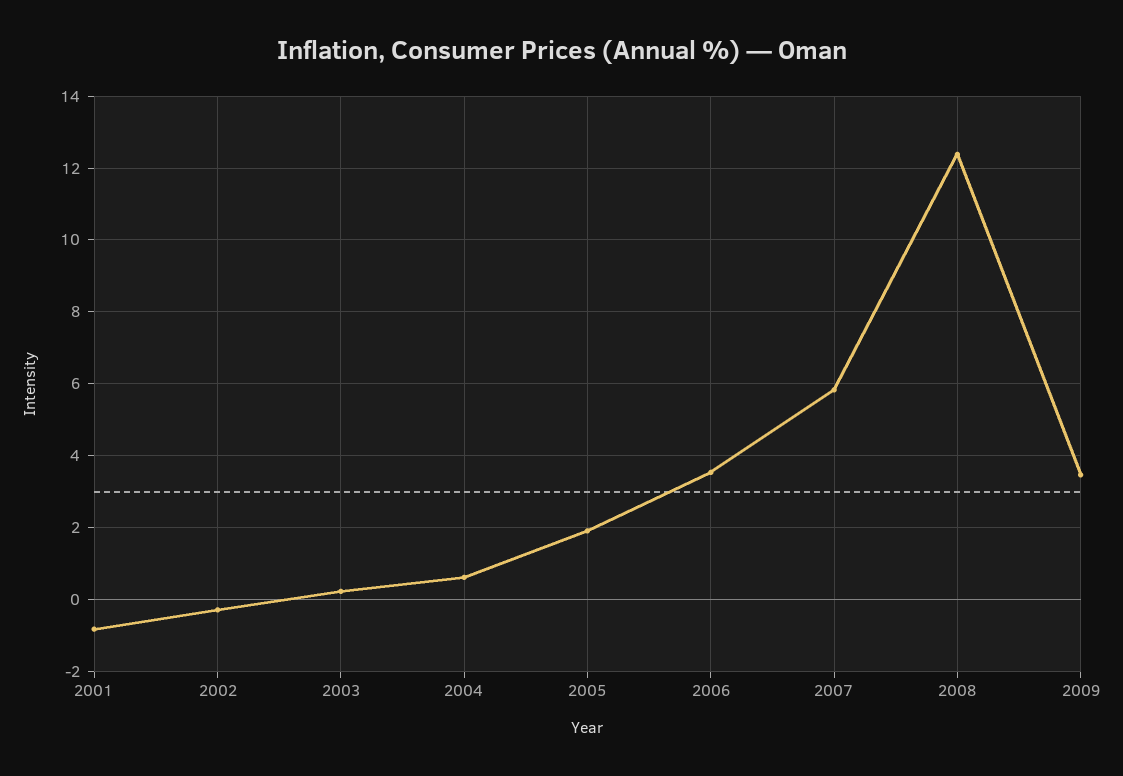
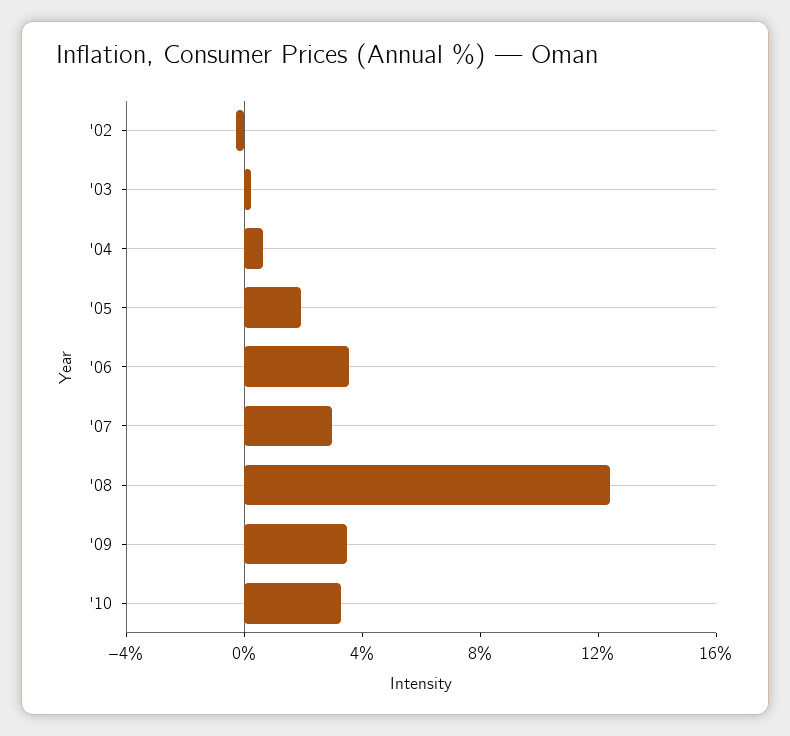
2001: -0.8 -> none
2007: 5.8 -> 3
'10: none -> 3

